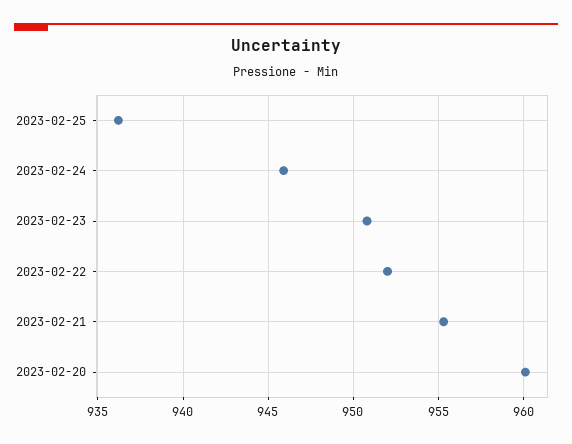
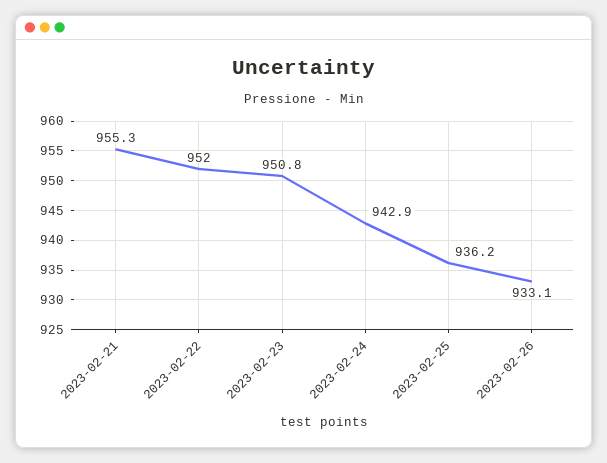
2023-02-24: 946 -> 942.9
2023-02-20: 960 -> none
2023-02-26: none -> 933.1

